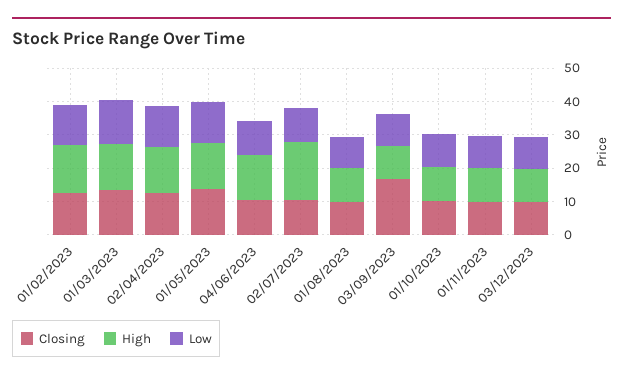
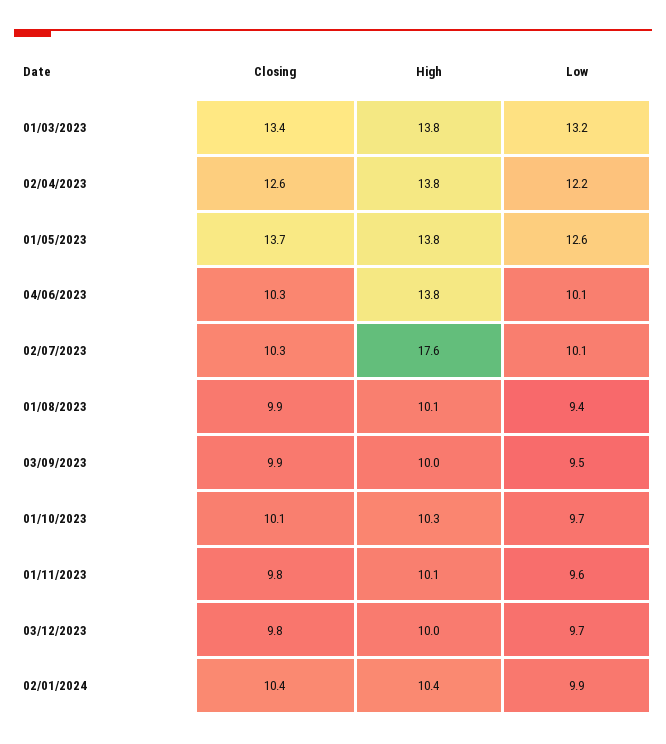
Closing, 01/02/2023: 12.5 -> none
High, 01/02/2023: 15 -> none
Low, 01/02/2023: 12.5 -> none
Closing, 03/09/2023: 17.5 -> 9.9
Closing, 02/01/2024: none -> 10.4
High, 02/01/2024: none -> 10.4
Low, 02/01/2024: none -> 9.9

